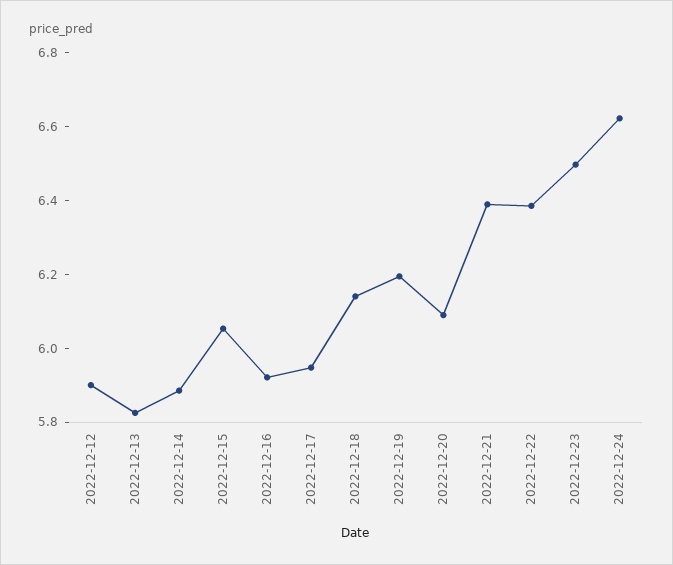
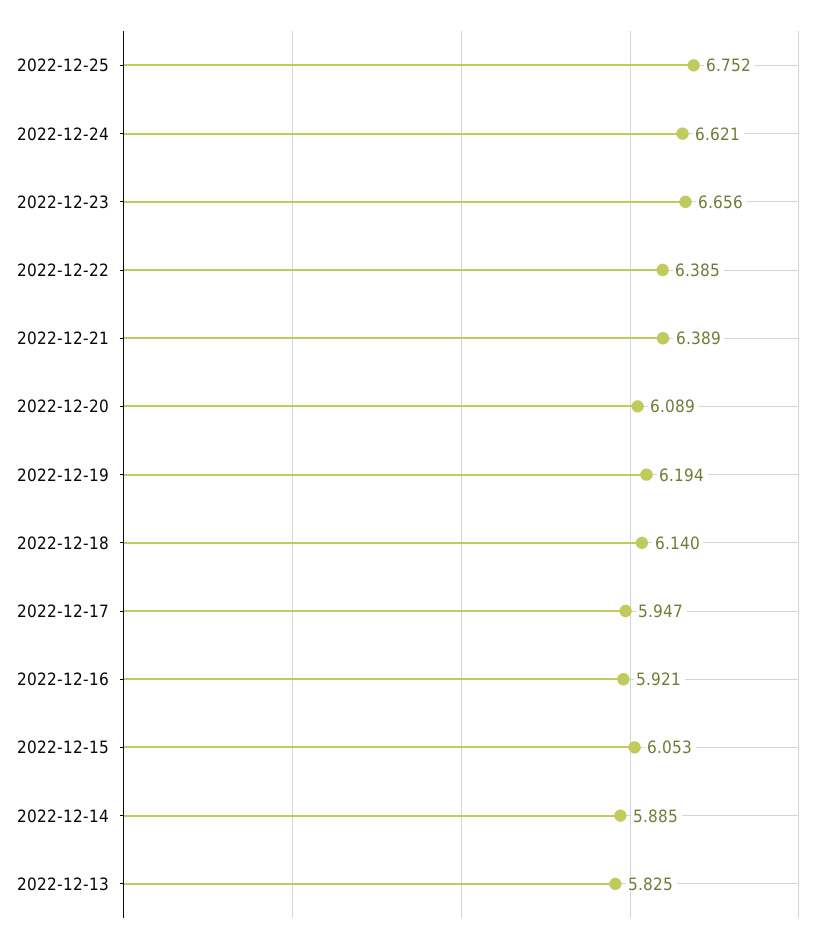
2022-12-12: 5.9 -> none
2022-12-23: 6.5 -> 6.656
2022-12-25: none -> 6.752

